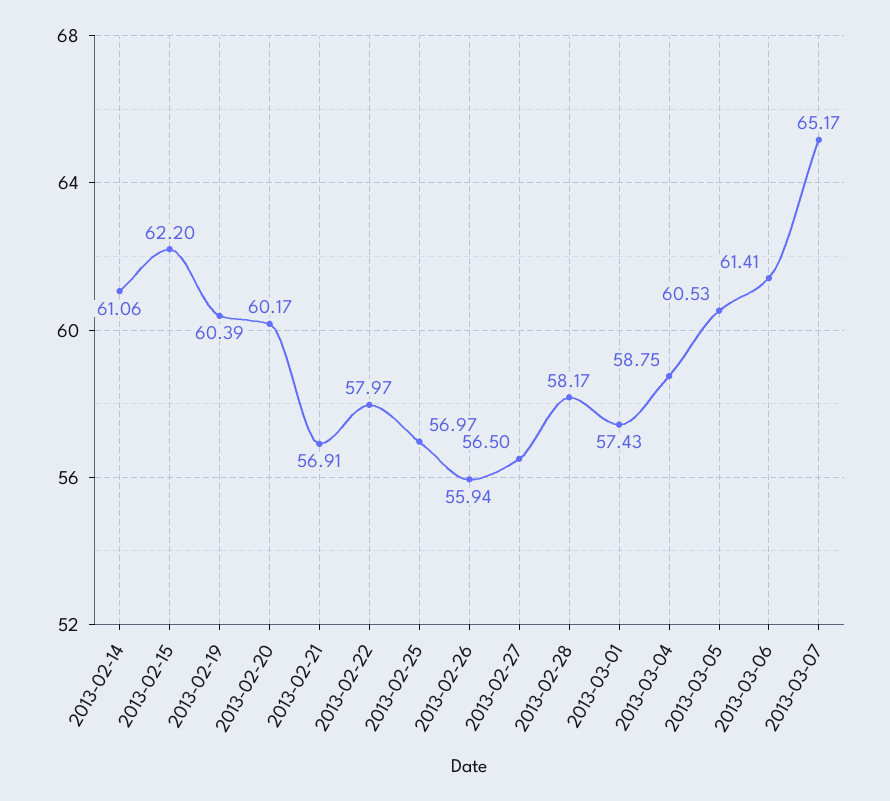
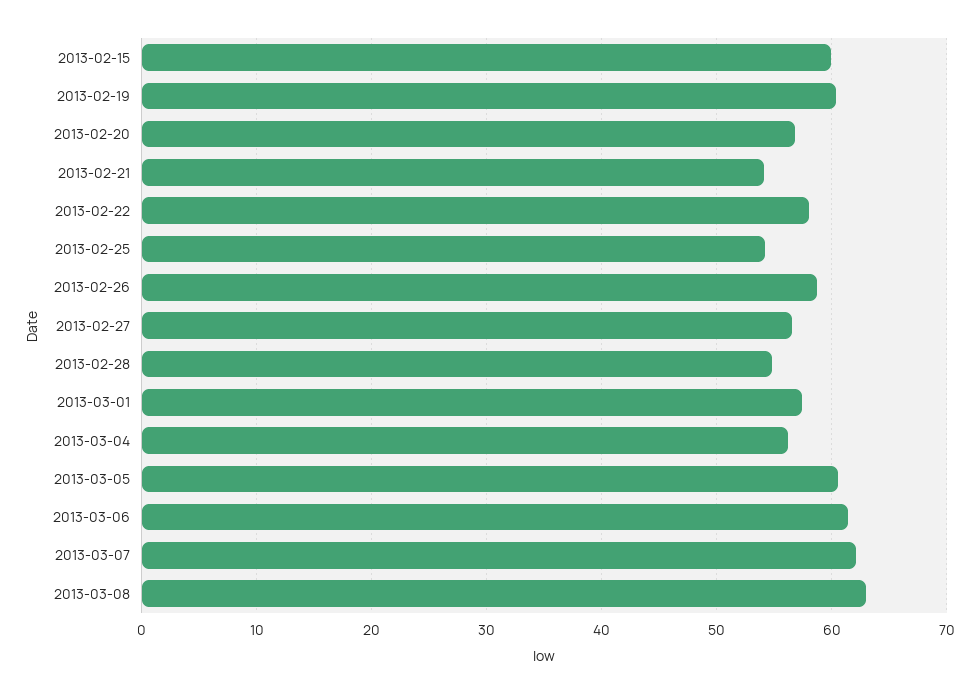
2013-02-14: 61.06 -> none
2013-02-15: 62.2 -> 60
2013-02-20: 60.17 -> 57
2013-02-21: 56.91 -> 54
2013-02-25: 56.97 -> 54
2013-02-26: 55.94 -> 59
2013-02-28: 58.17 -> 55
2013-03-04: 58.75 -> 56
2013-03-07: 65.17 -> 62
2013-03-08: none -> 63

